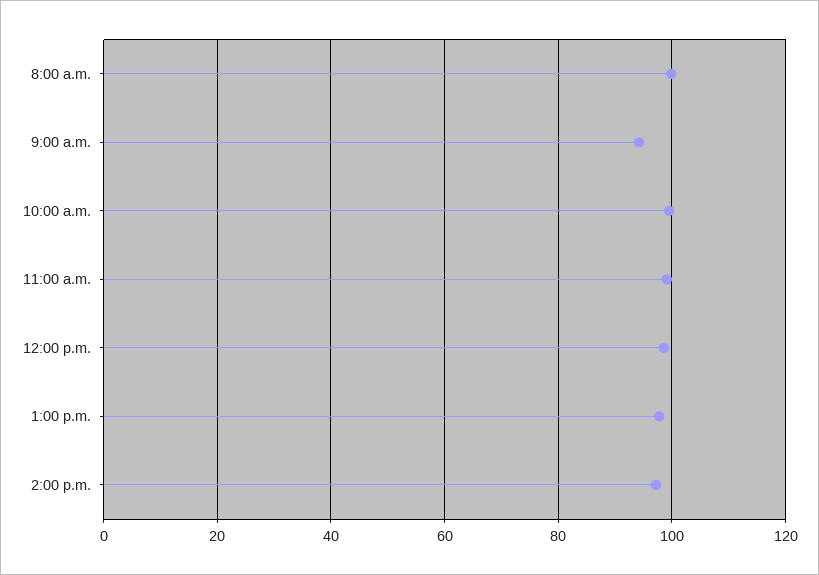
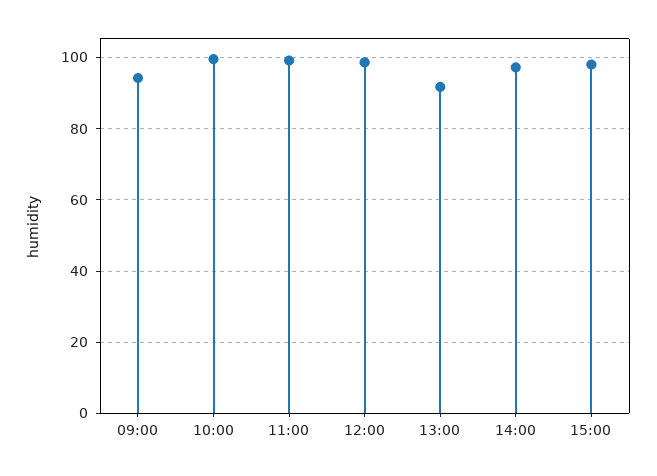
8:00 a.m.: 100 -> none
1:00 p.m.: 98 -> 92
15:00: none -> 98

